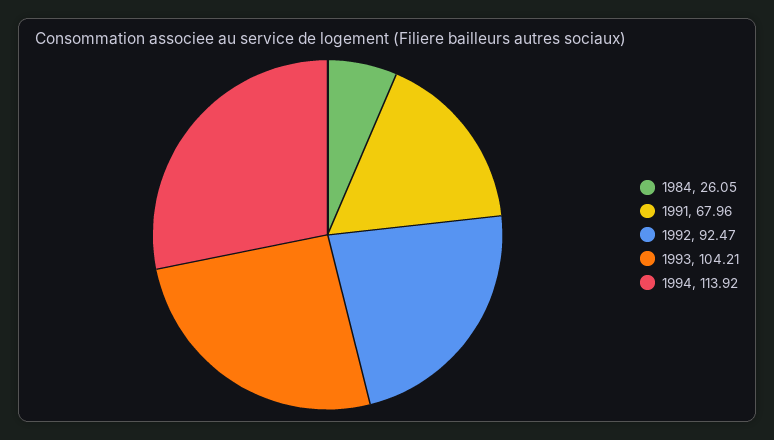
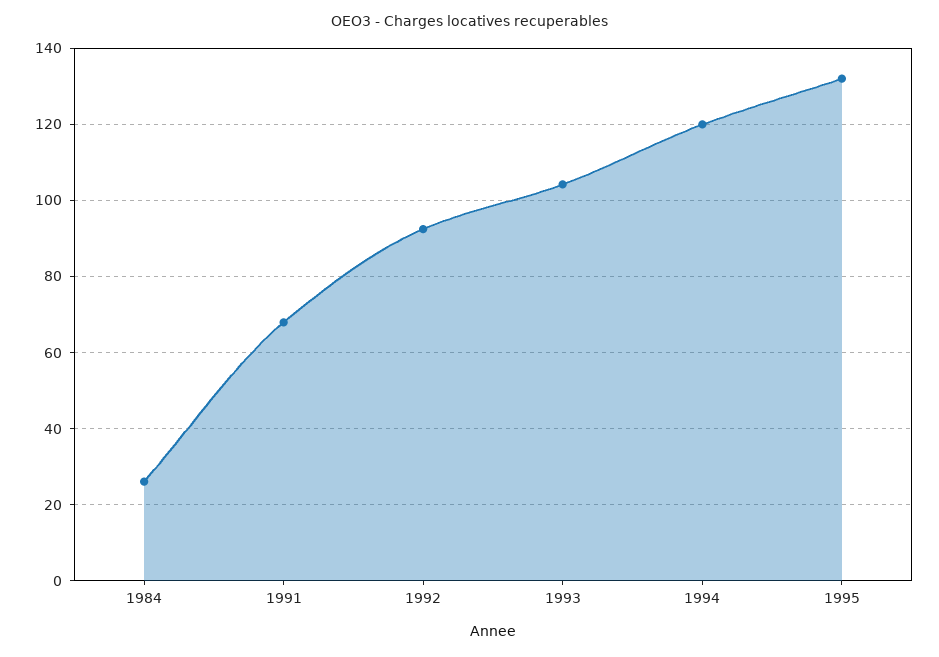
1994: 113.92 -> 120
1995: none -> 132

